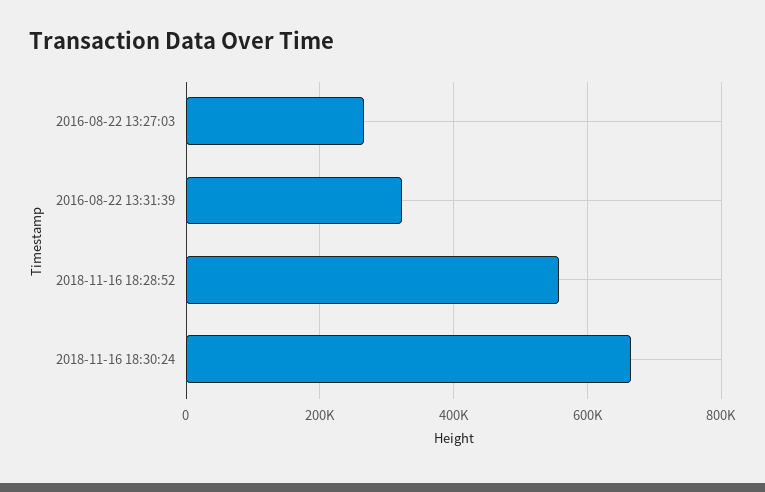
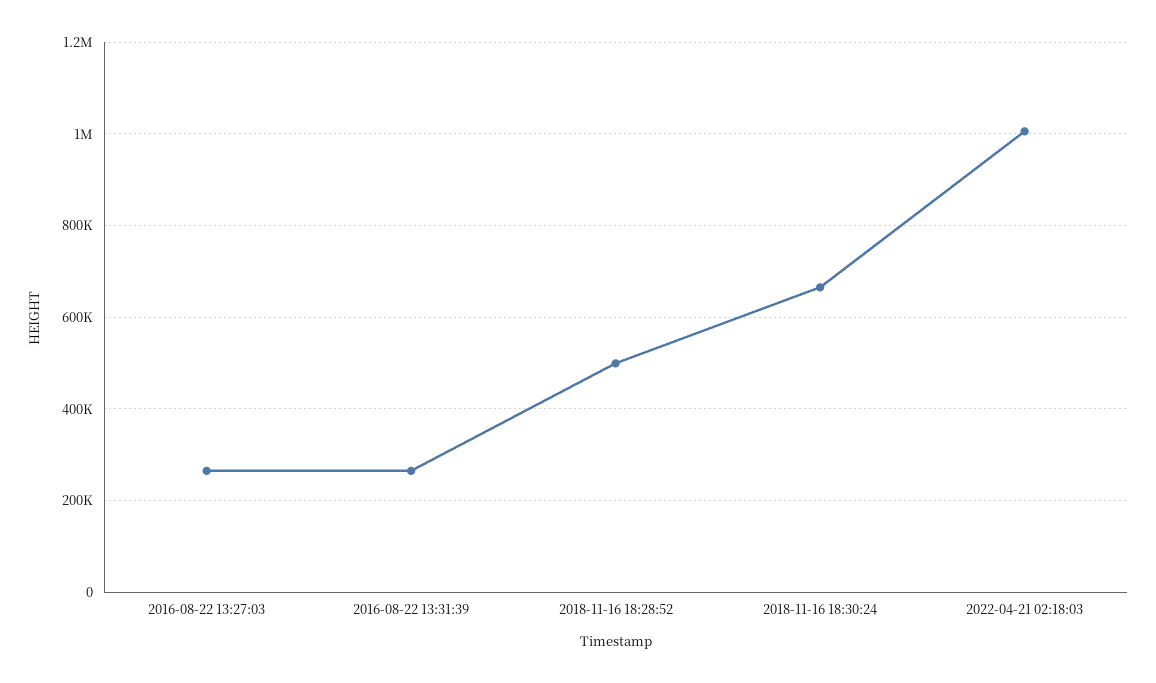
2016-08-22 13:31:39: 320000 -> 260000
2018-11-16 18:28:52: 560000 -> 500000
2022-04-21 02:18:03: none -> 1000000

